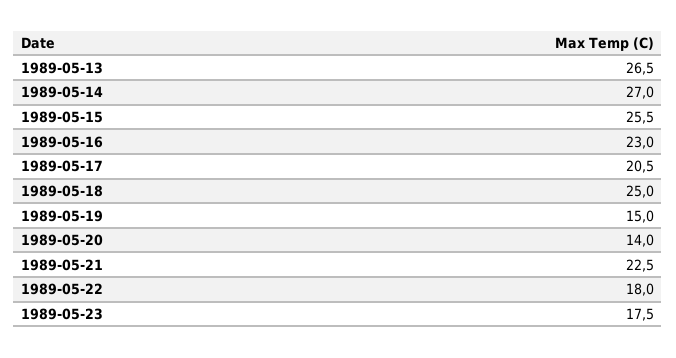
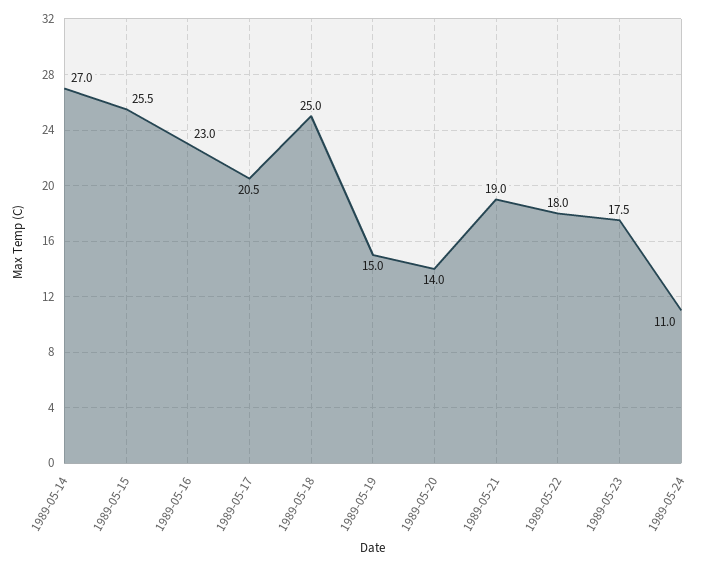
1989-05-13: 26.5 -> none
1989-05-21: 22.5 -> 19
1989-05-24: none -> 11

